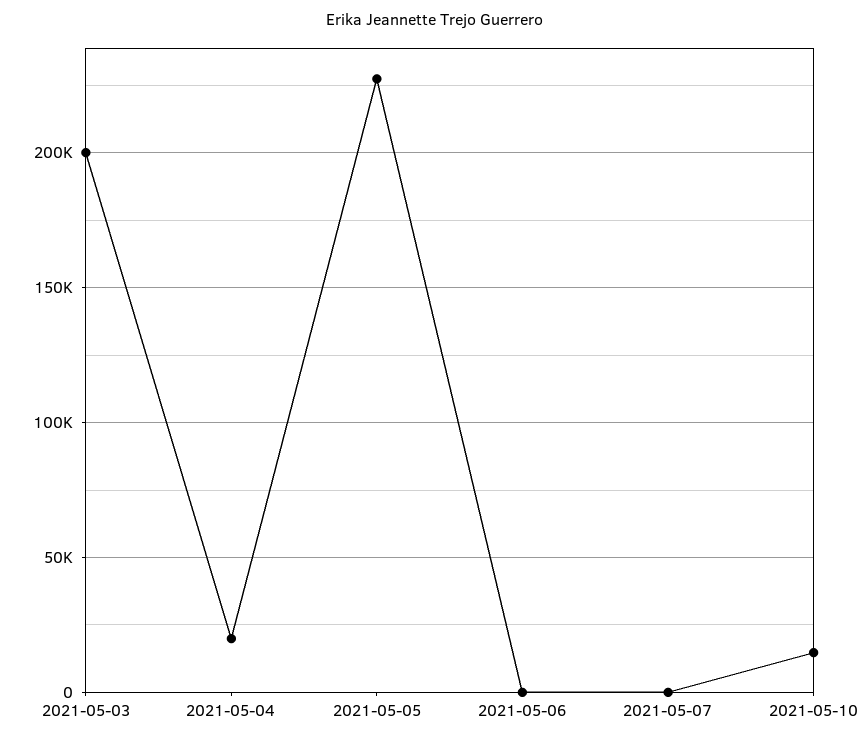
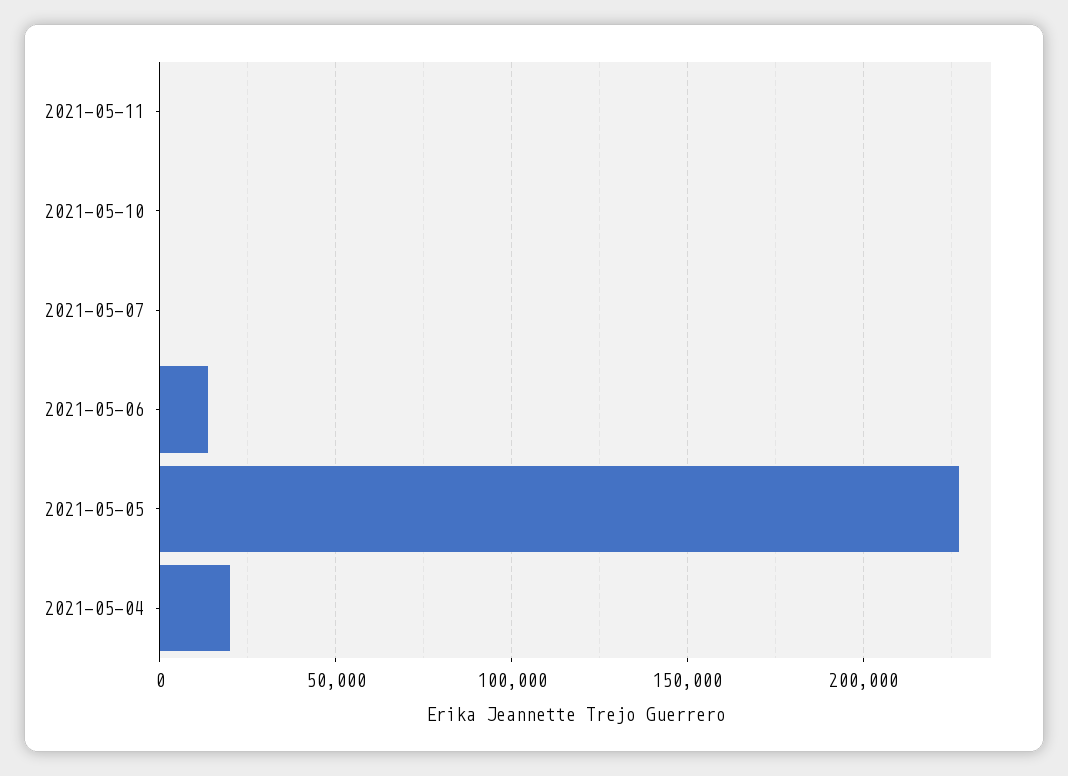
2021-05-03: 200000 -> none
2021-05-06: 0 -> 15000
2021-05-10: 15000 -> 0
2021-05-11: none -> 0

